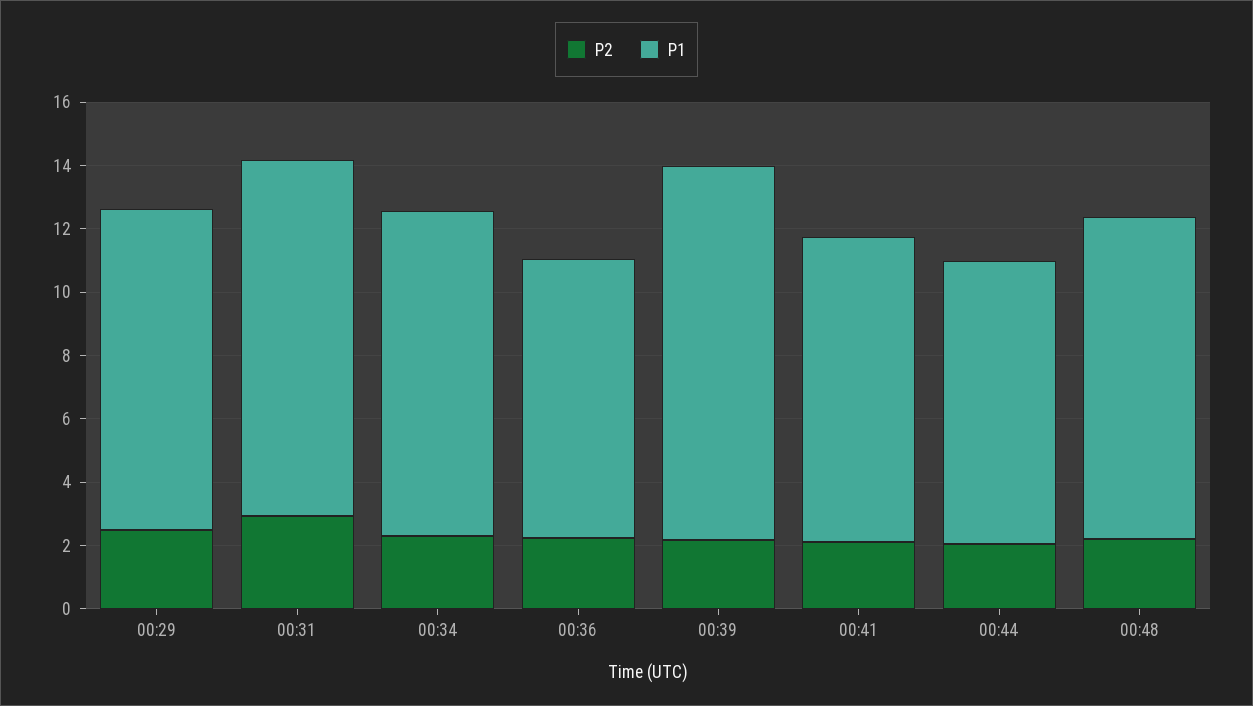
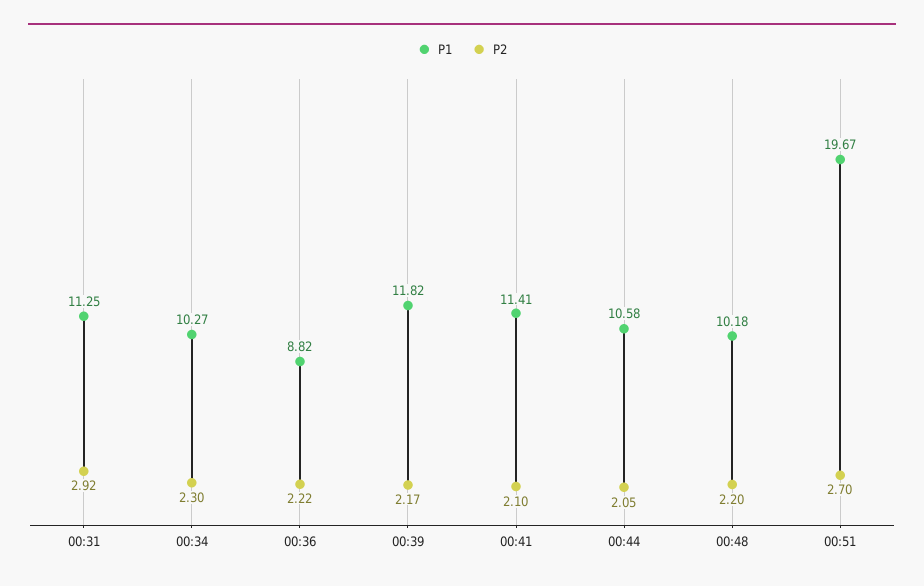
P2, 00:29: 2.5 -> none
P1, 00:29: 10 -> none
P1, 00:41: 9.5 -> 11.41
P1, 00:44: 9 -> 10.58
P1, 00:51: none -> 19.67
P2, 00:51: none -> 2.7

